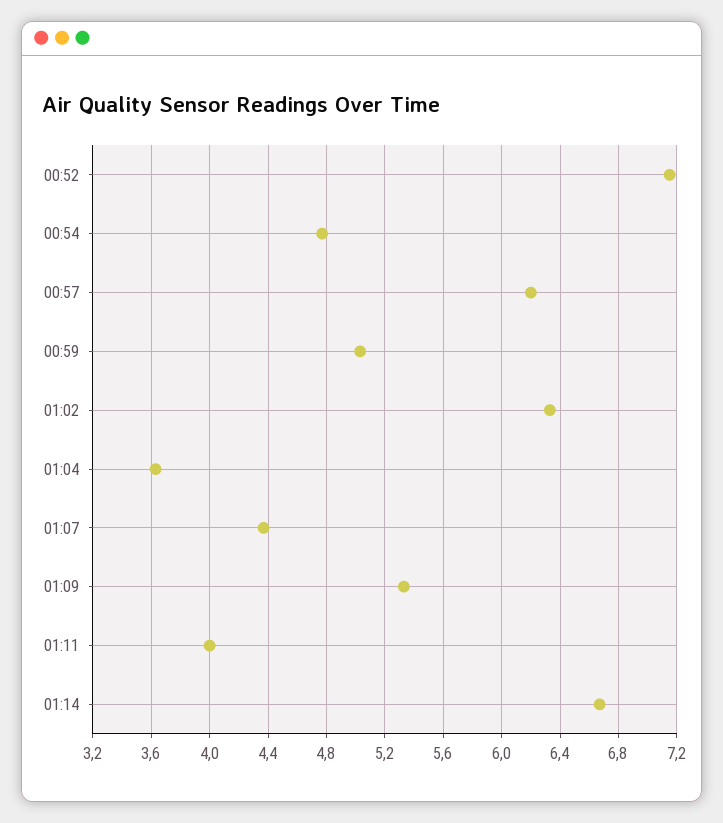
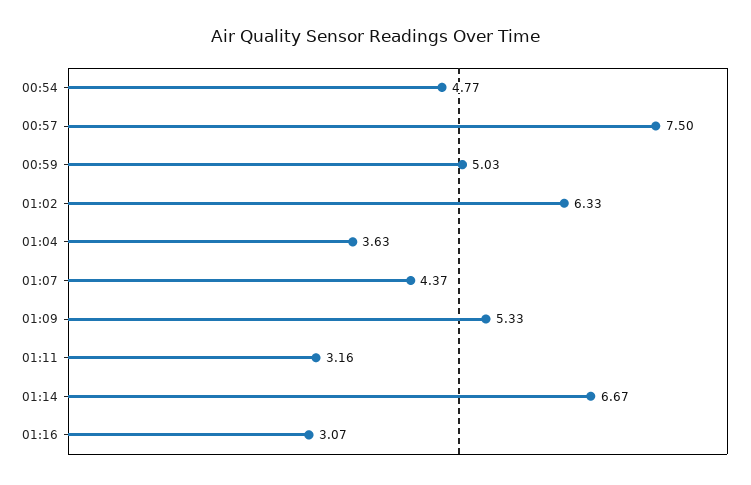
00:52: 7.15 -> none
00:57: 6.2 -> 7.5
01:11: 4 -> 3.16
01:16: none -> 3.07

